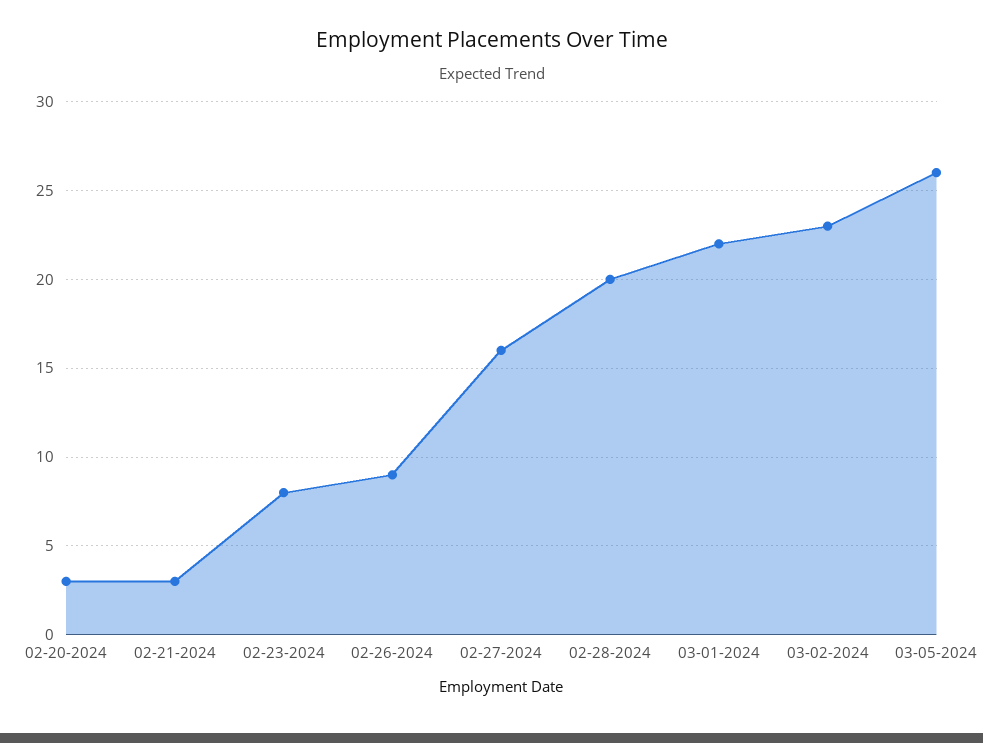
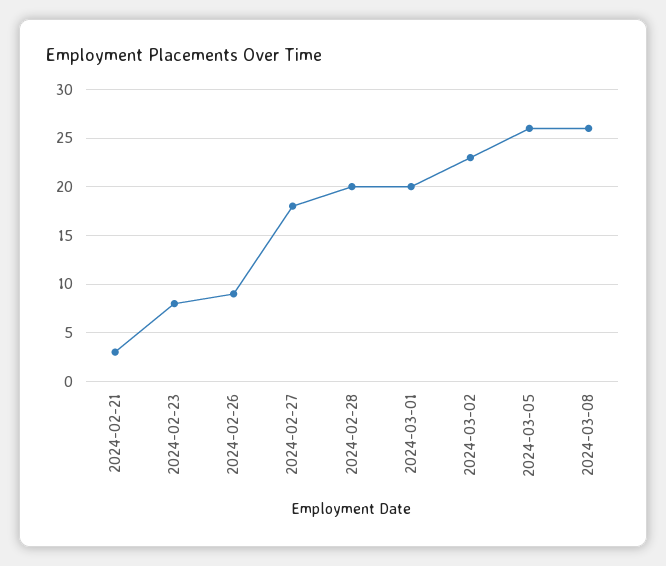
02-20-2024: 3 -> none
02-27-2024: 16 -> 18
03-01-2024: 22 -> 20
2024-03-08: none -> 26

